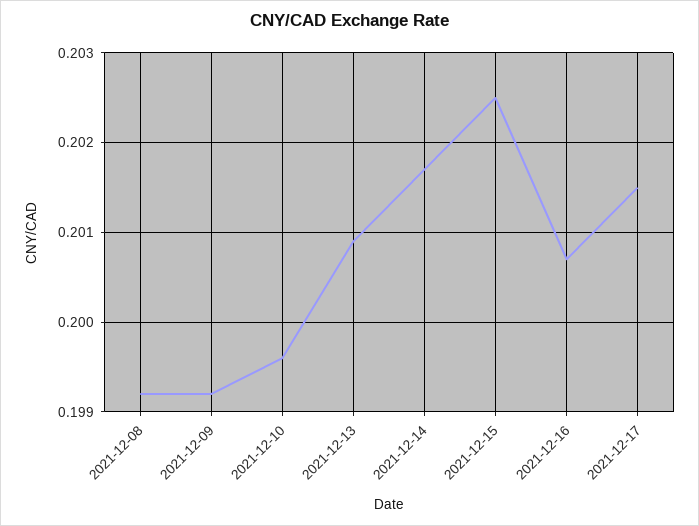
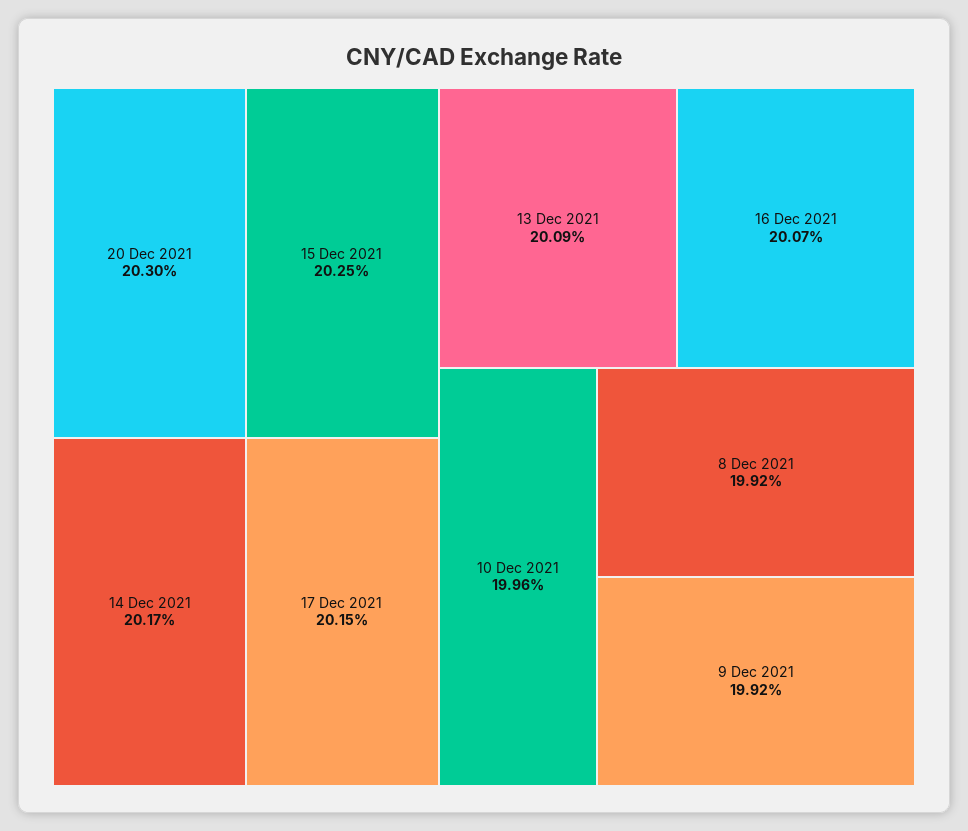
20 Dec 2021: none -> 0.203

